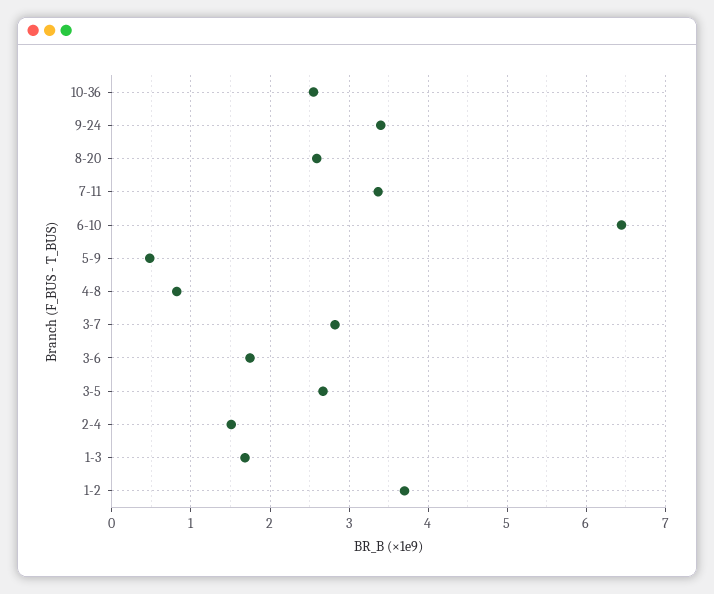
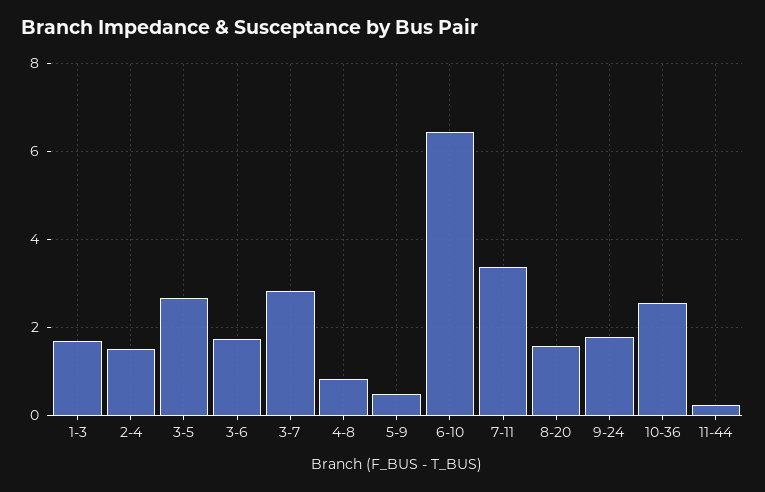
9-24: 3.4 -> 1.8
8-20: 2.6 -> 1.6
1-2: 3.7 -> none
11-44: none -> 0.2

